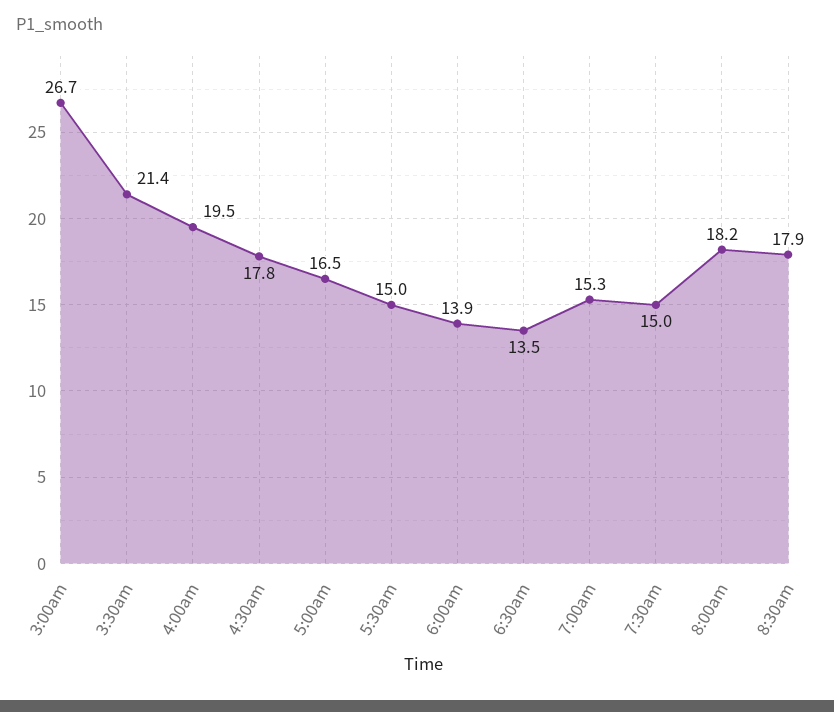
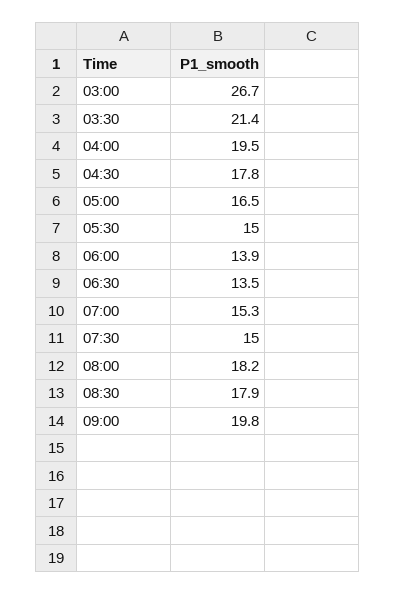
09:00: none -> 19.8

